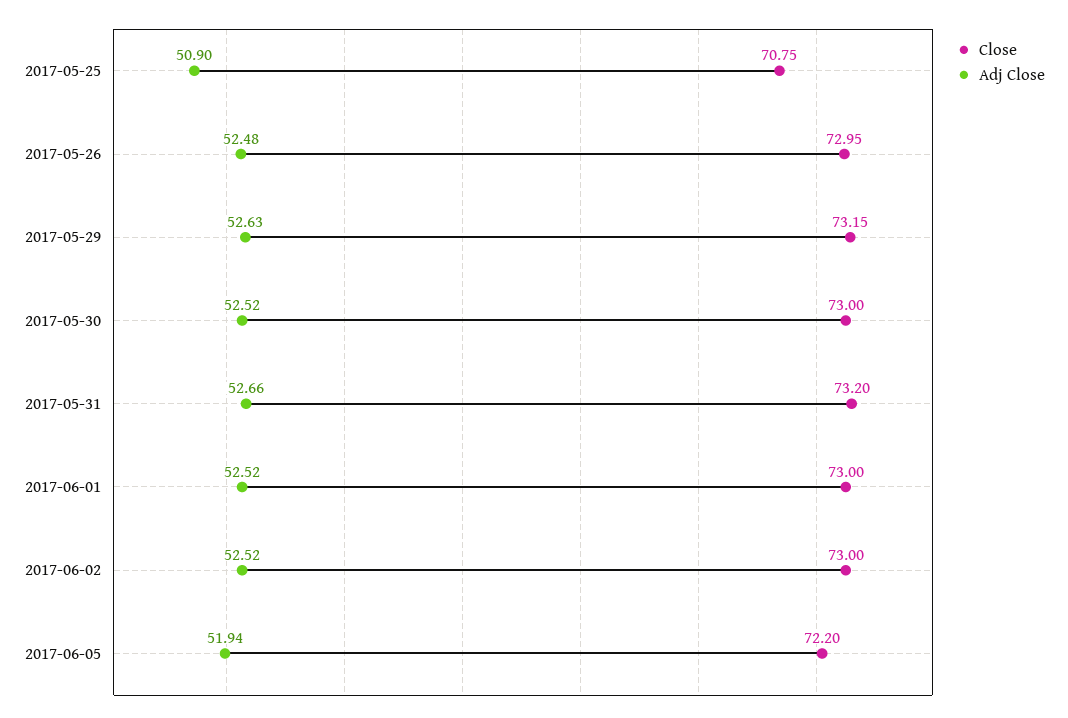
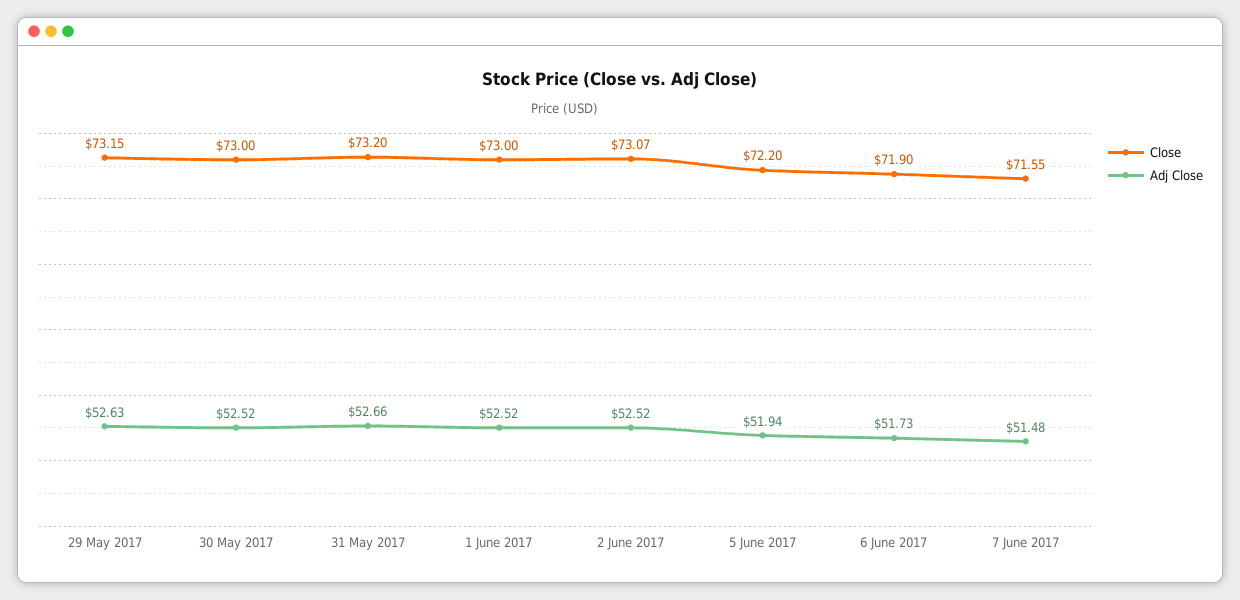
Close, 2017-05-25: 70.75 -> none
Adj Close, 2017-05-25: 50.9 -> none
Close, 2017-05-26: 72.95 -> none
Adj Close, 2017-05-26: 52.48 -> none
Close, 2017-06-02: 73 -> 73.07
Close, 6 June 2017: none -> 71.9
Adj Close, 6 June 2017: none -> 51.73
Close, 7 June 2017: none -> 71.55
Adj Close, 7 June 2017: none -> 51.48

